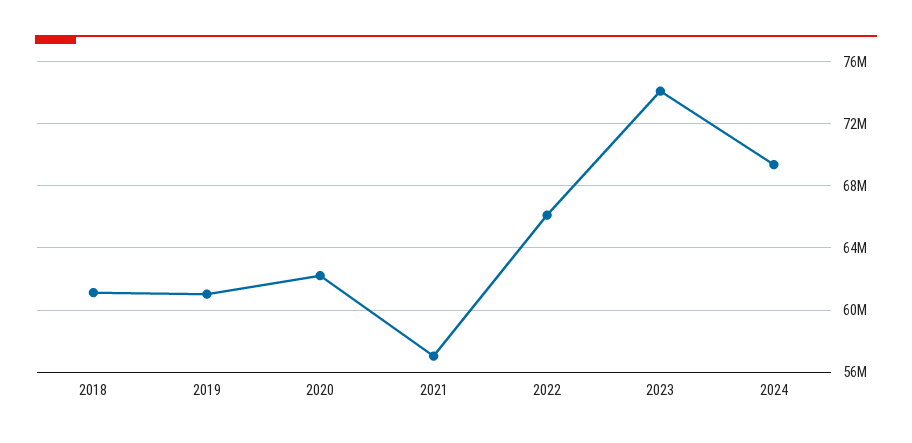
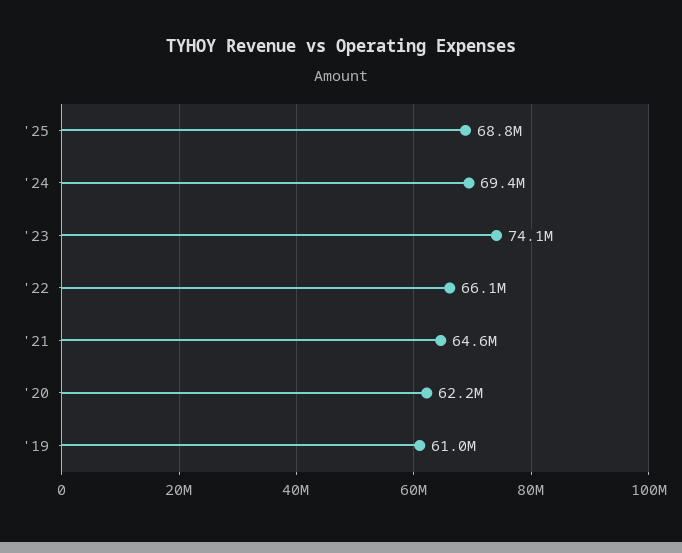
2018: 61000000 -> none
2021: 57000000 -> 64600000
'25: none -> 68800000

